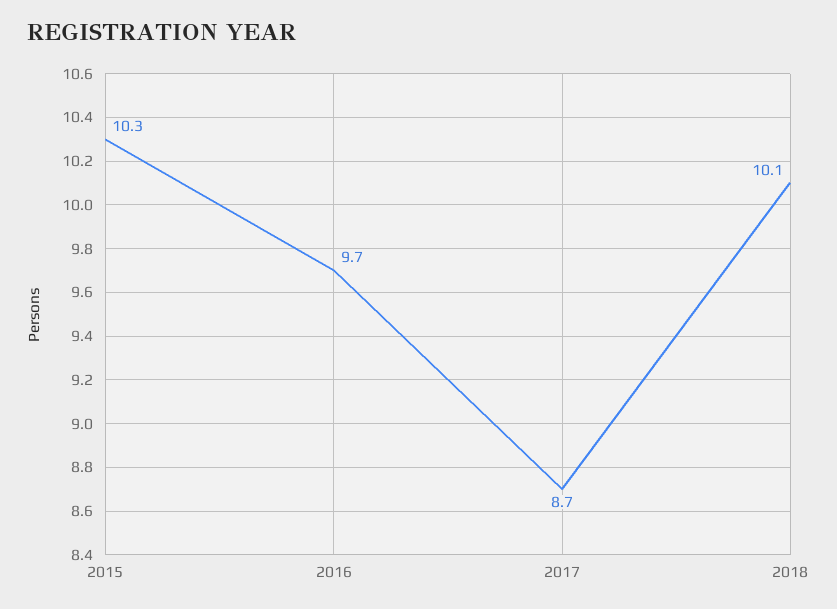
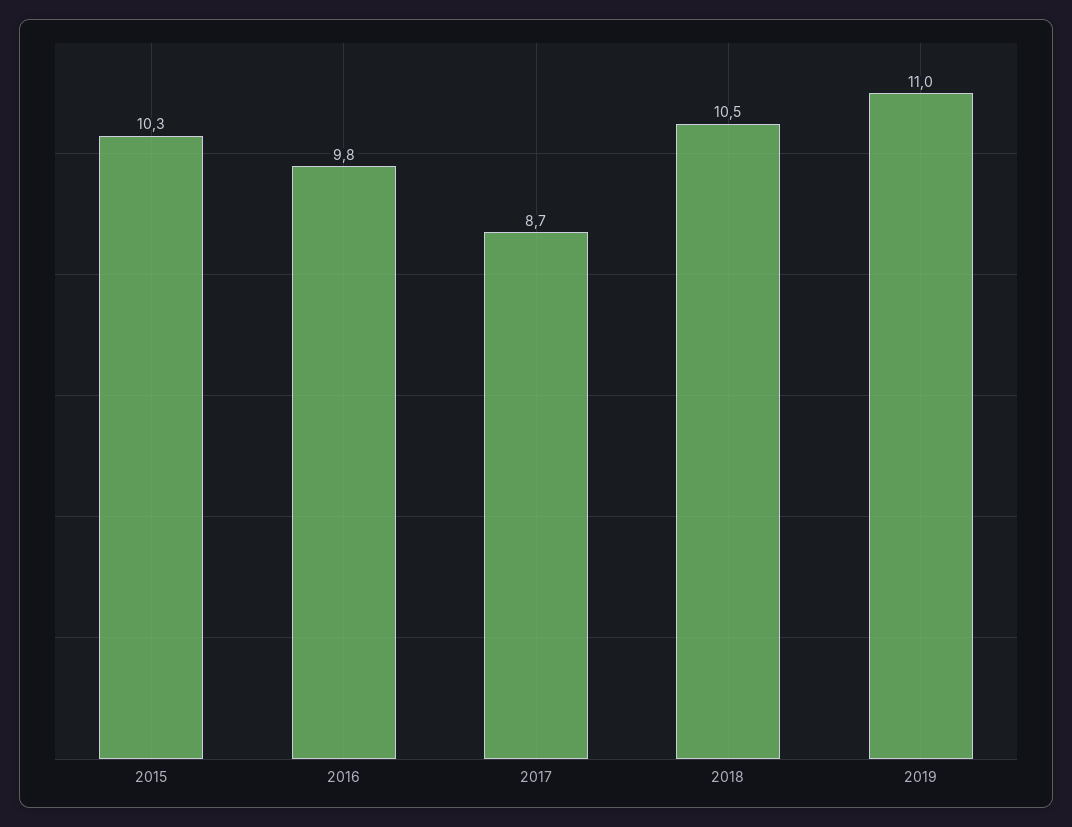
2016: 9.7 -> 9.8
2018: 10.1 -> 10.5
2019: none -> 11

